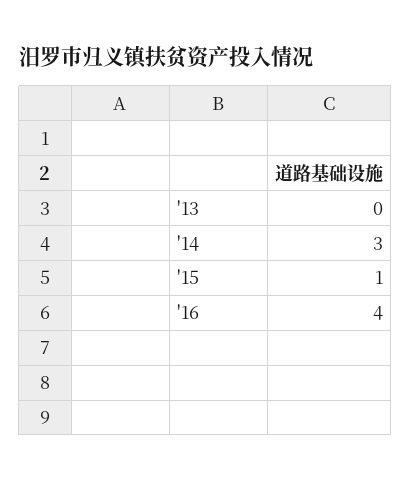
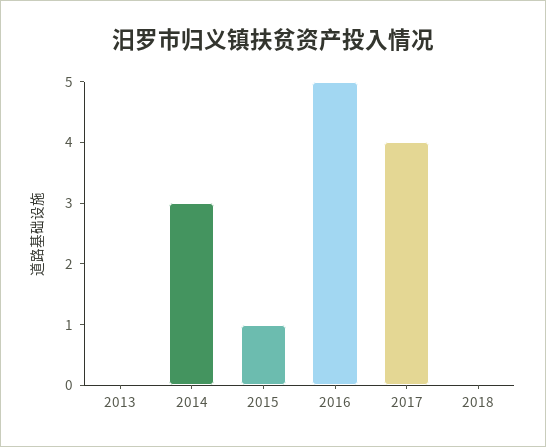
'16: 4 -> 5
2017: none -> 4
2018: none -> 0

